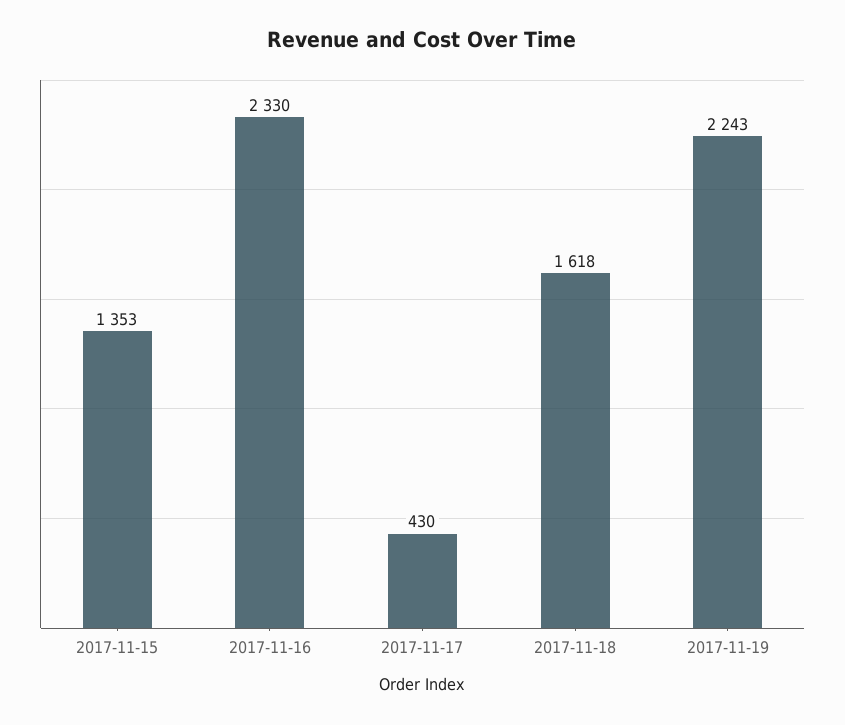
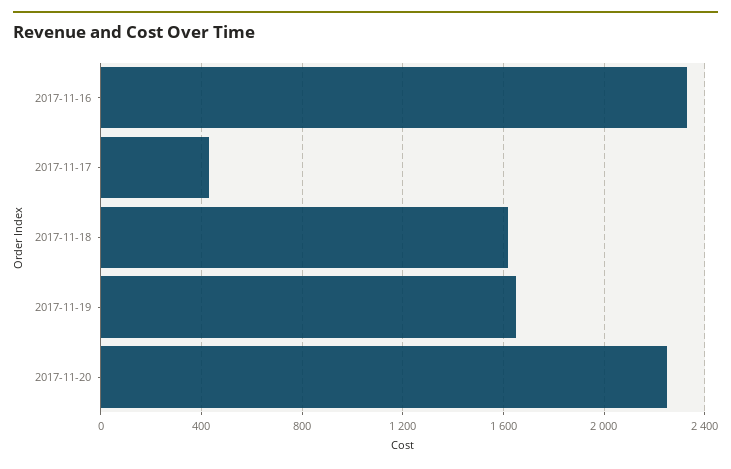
2017-11-15: 1353 -> none
2017-11-19: 2243 -> 1650
2017-11-20: none -> 2250

